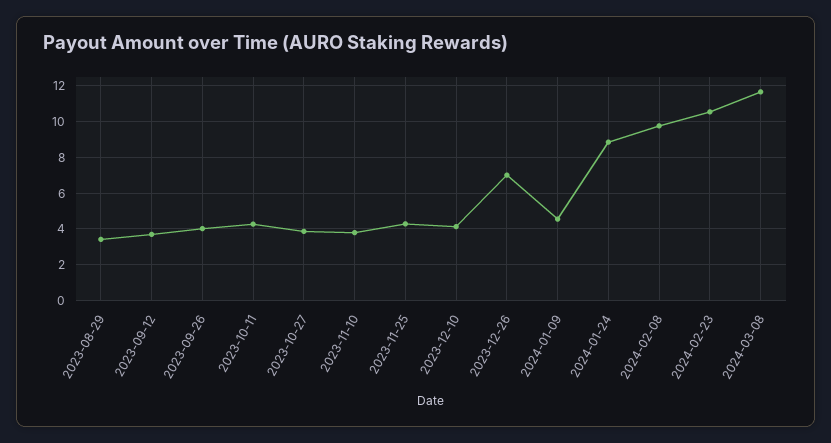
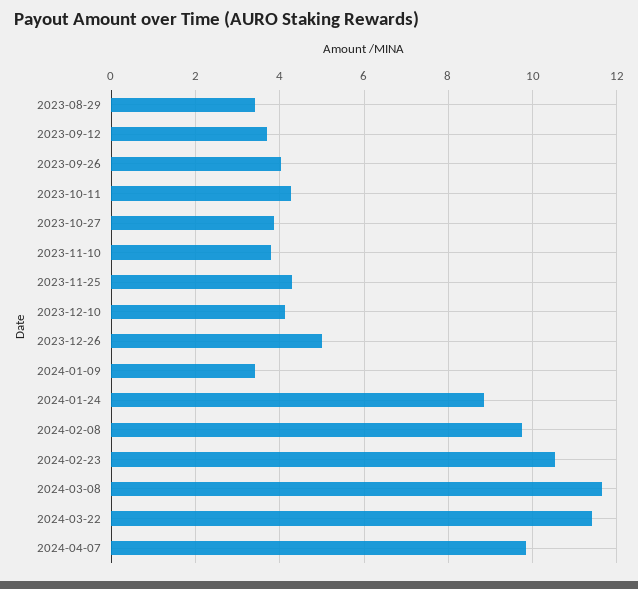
2023-12-26: 7 -> 5
2024-01-09: 4.5 -> 3.4
2024-03-22: none -> 11.4
2024-04-07: none -> 9.8

